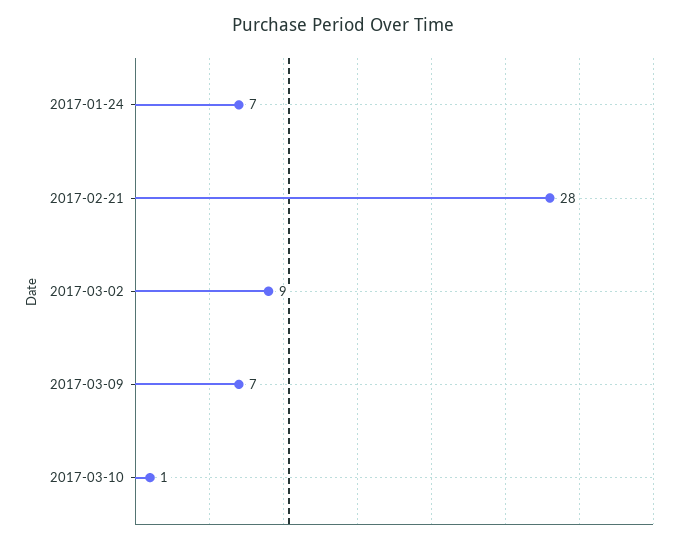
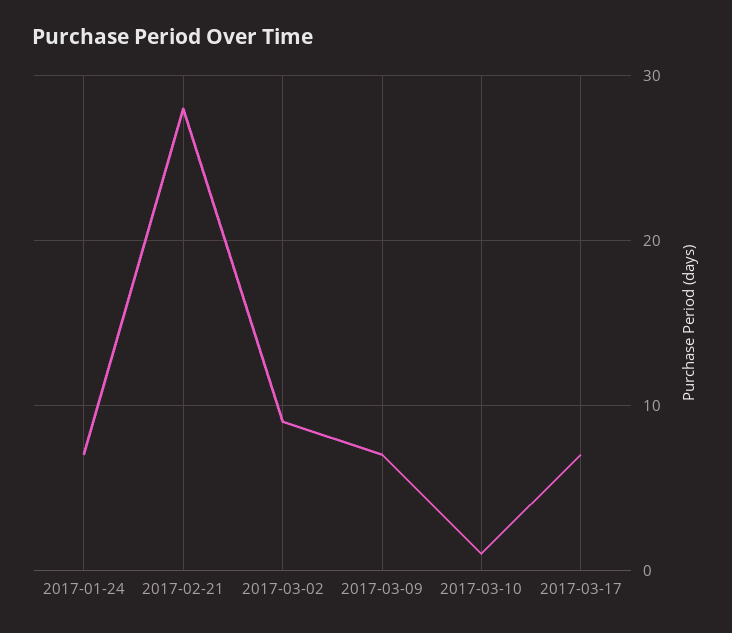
2017-03-17: none -> 7

